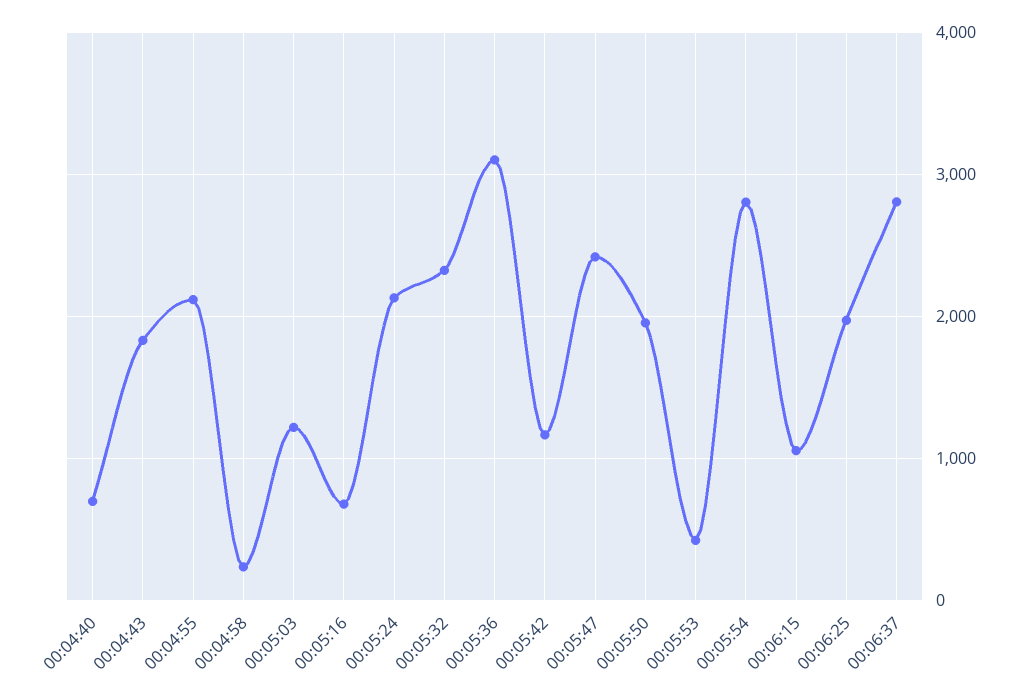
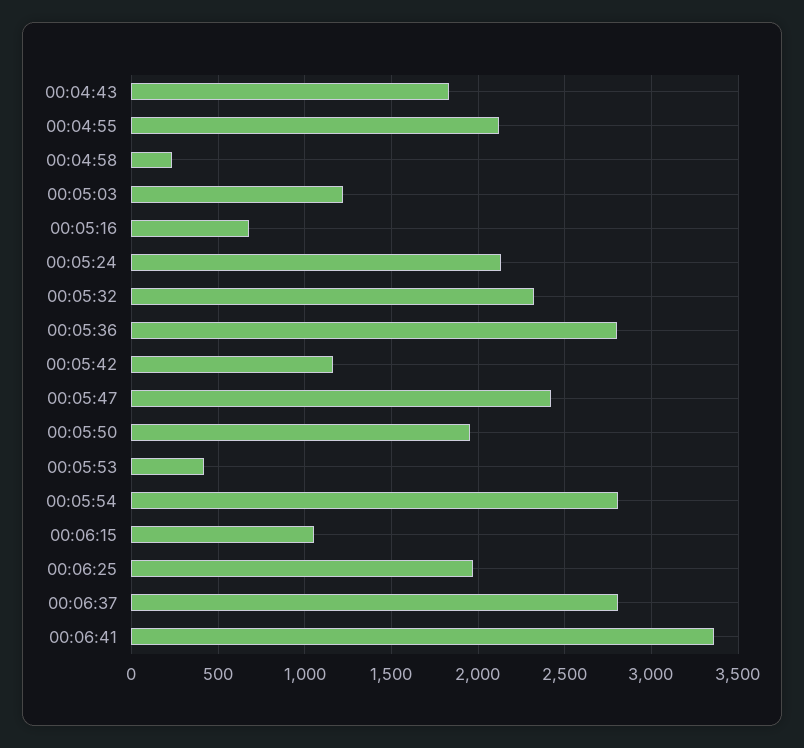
00:04:40: 700 -> none
00:05:36: 3100 -> 2800
00:06:41: none -> 3350

